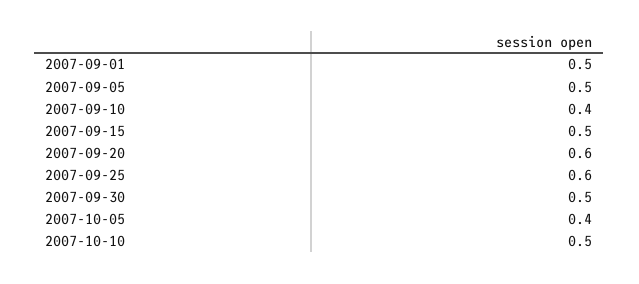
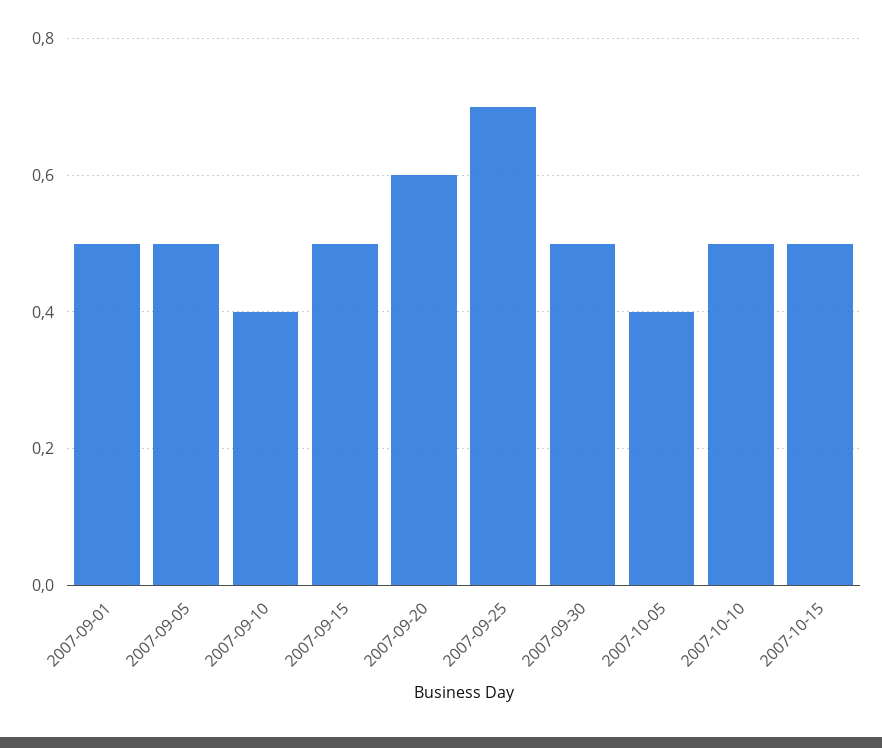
2007-09-25: 0.6 -> 0.7
2007-10-15: none -> 0.5

